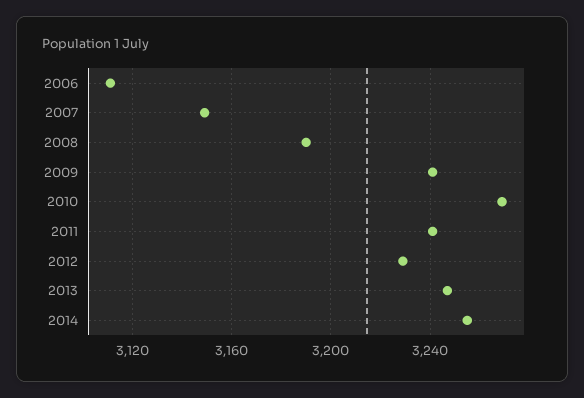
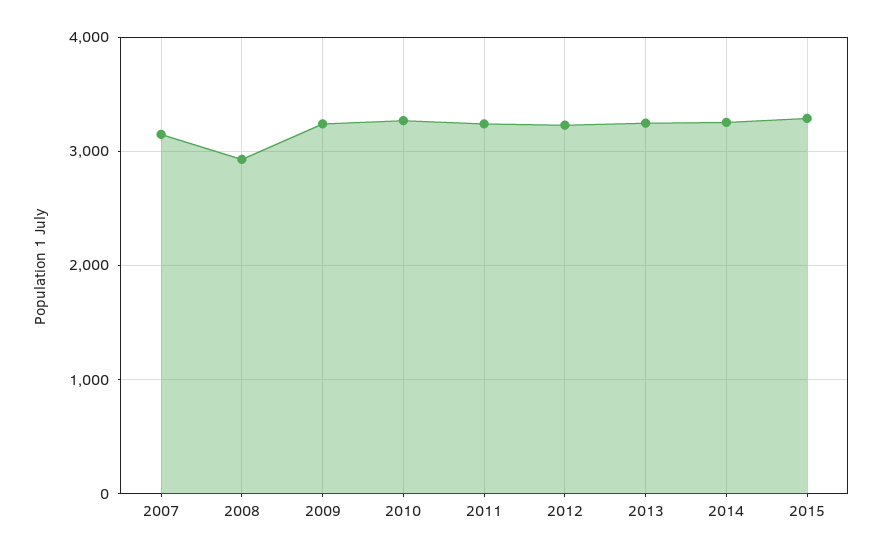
2006: 3110 -> none
2008: 3190 -> 2900
2015: none -> 3300

